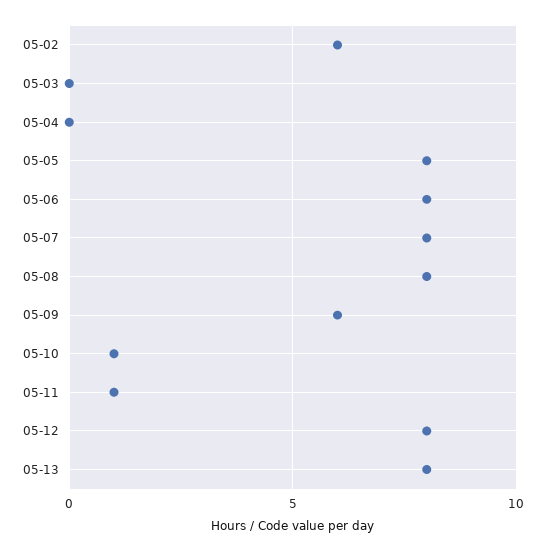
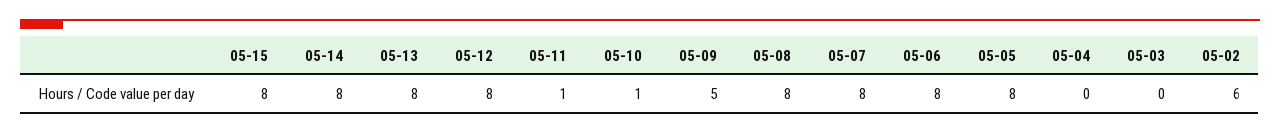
05-09: 6 -> 5
05-15: none -> 8
05-14: none -> 8

